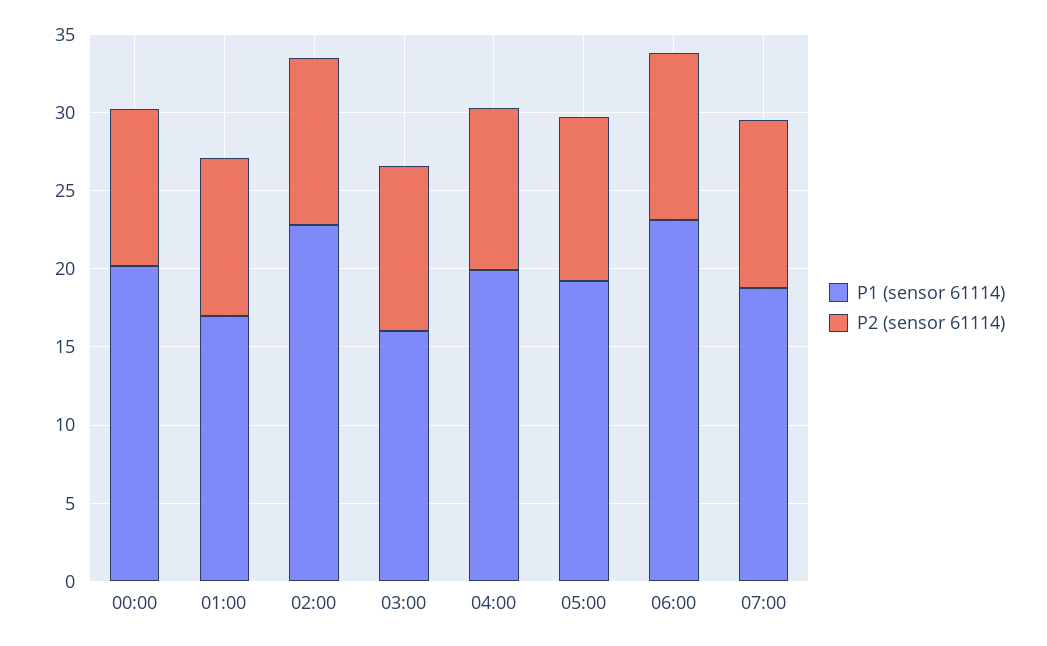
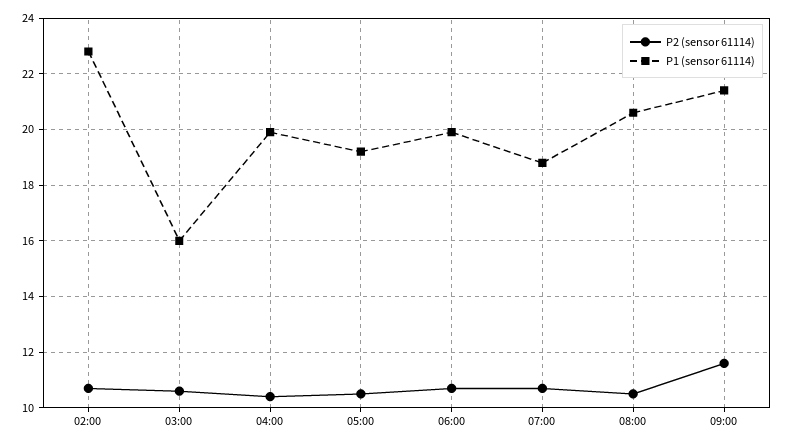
P1 (sensor 61114), 00:00: 20 -> none
P2 (sensor 61114), 00:00: 10 -> none
P1 (sensor 61114), 01:00: 17 -> none
P2 (sensor 61114), 01:00: 10 -> none
P1 (sensor 61114), 06:00: 23 -> 20
P2 (sensor 61114), 08:00: none -> 10.5
P1 (sensor 61114), 08:00: none -> 20.5
P2 (sensor 61114), 09:00: none -> 11.5
P1 (sensor 61114), 09:00: none -> 21.5

